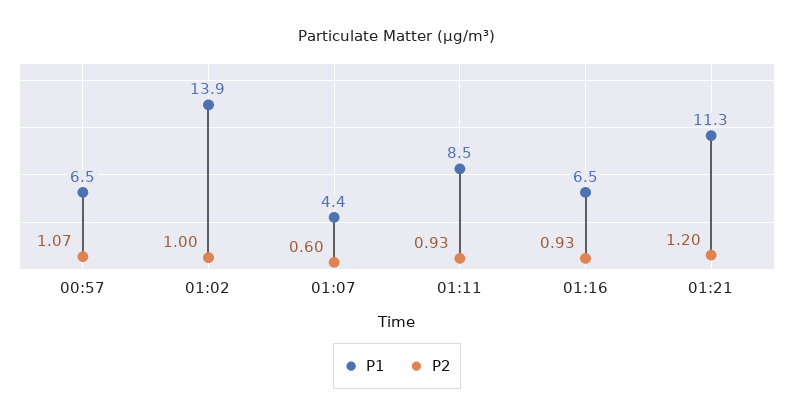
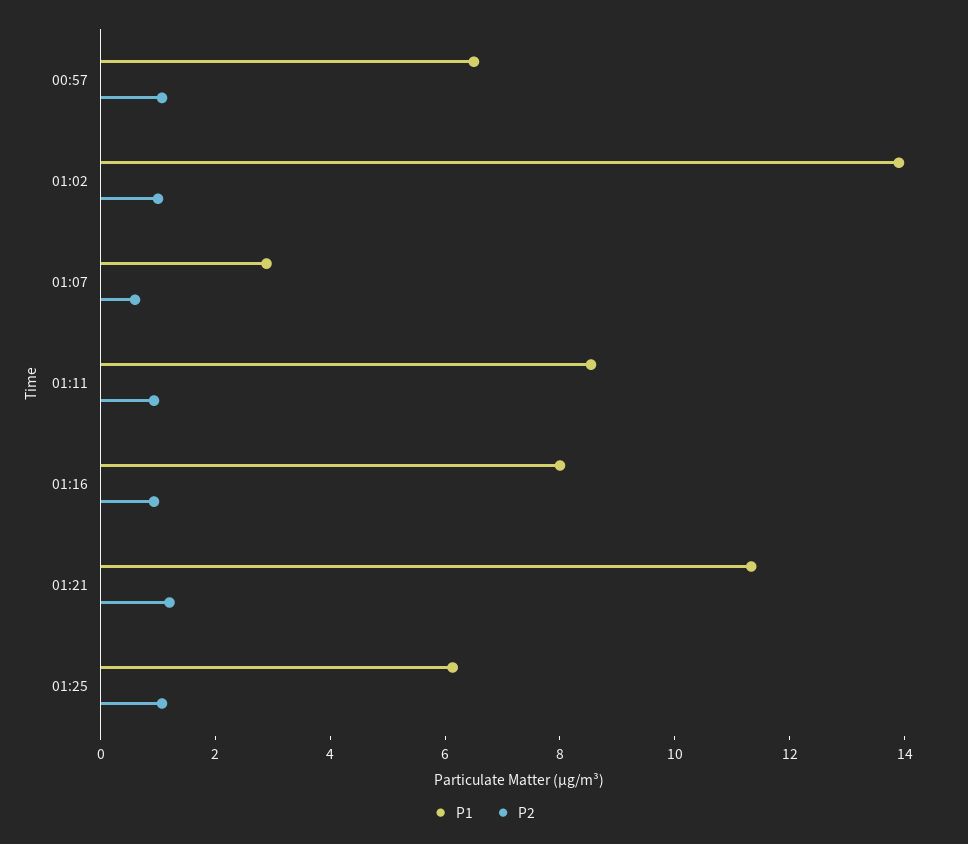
P1, 01:07: 4.4 -> 3
P1, 01:16: 6.5 -> 8
P1, 01:25: none -> 6
P2, 01:25: none -> 1

